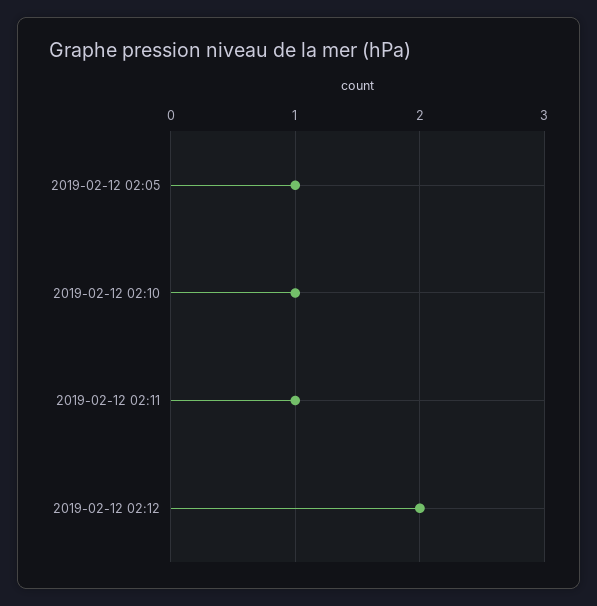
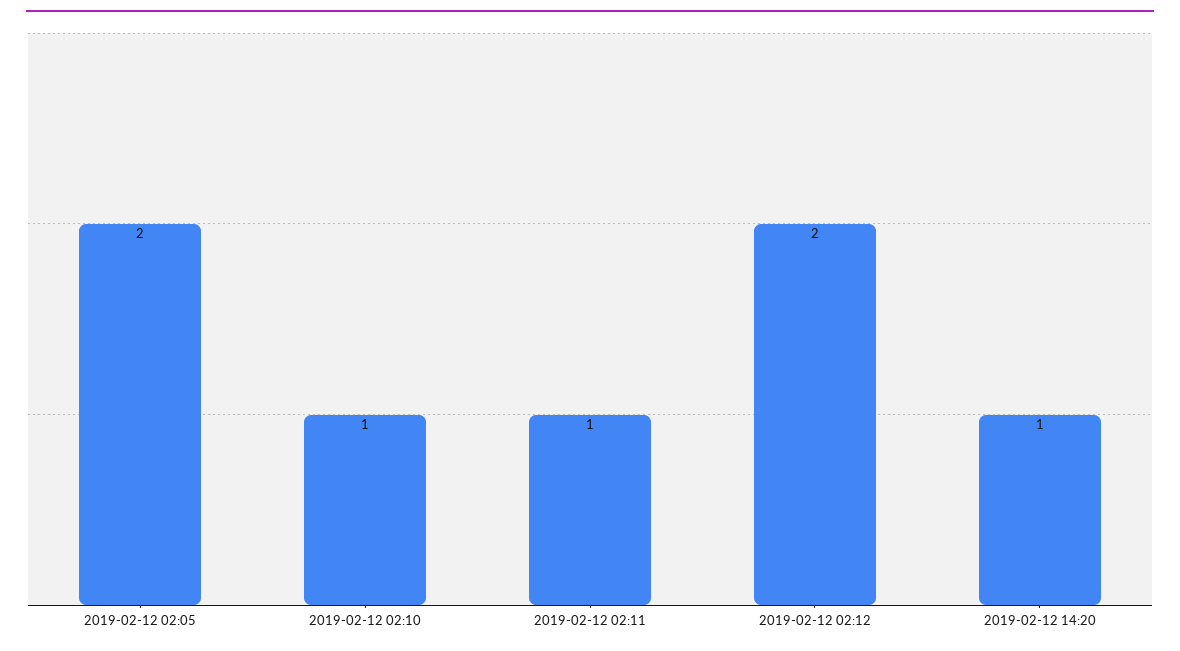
2019-02-12 02:05: 1 -> 2
2019-02-12 14:20: none -> 1

